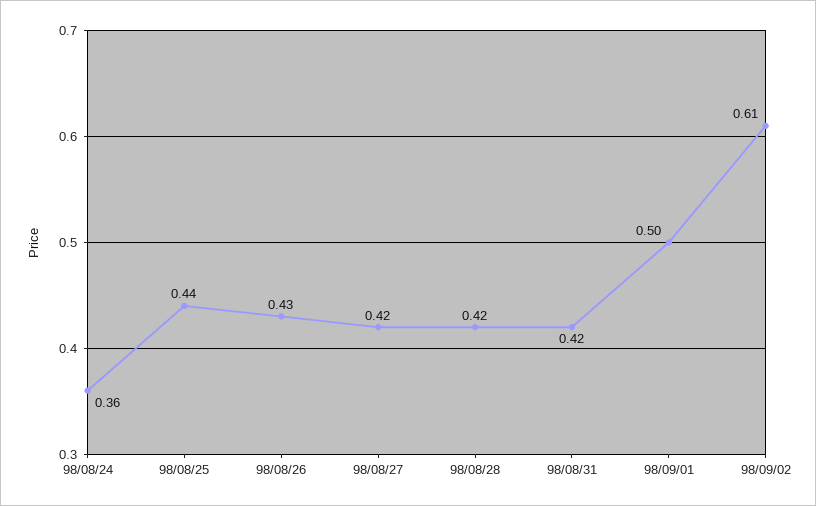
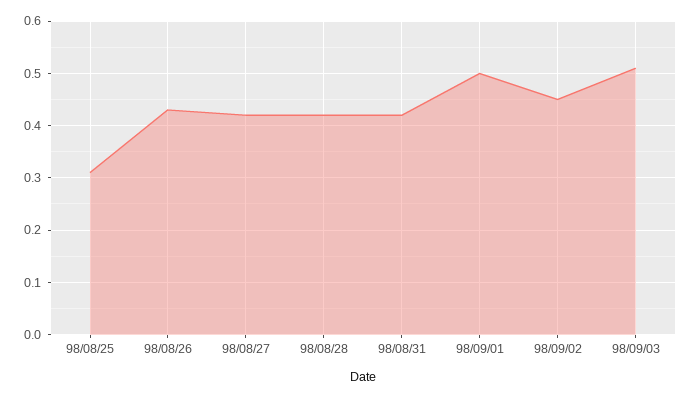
98/08/24: 0.36 -> none
98/08/25: 0.44 -> 0.3
98/09/02: 0.61 -> 0.45
98/09/03: none -> 0.5

